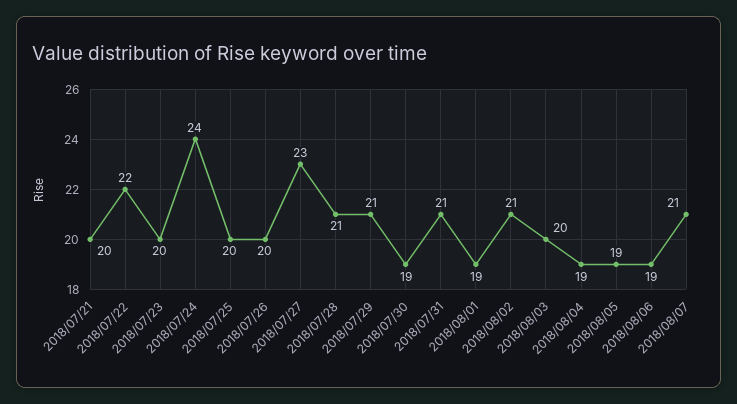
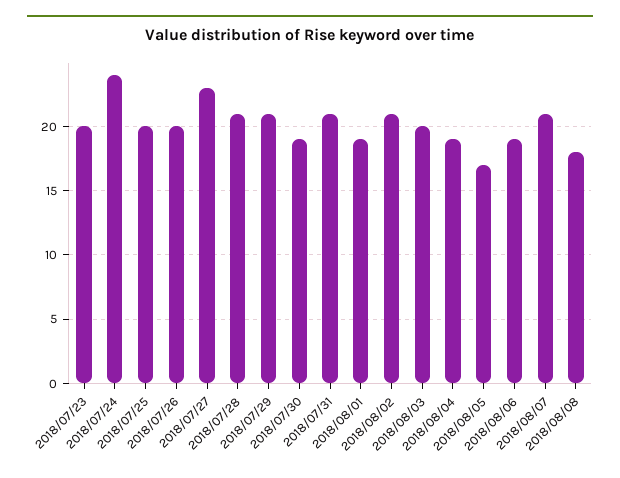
2018/07/21: 20 -> none
2018/07/22: 22 -> none
2018/08/05: 19 -> 17
2018/08/08: none -> 18

